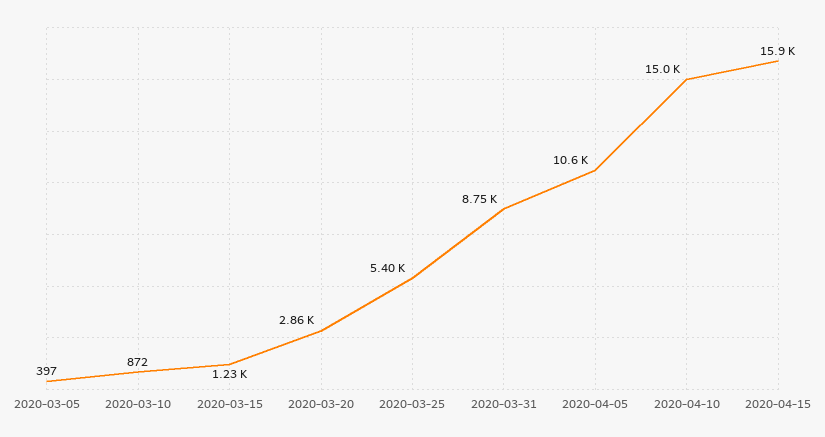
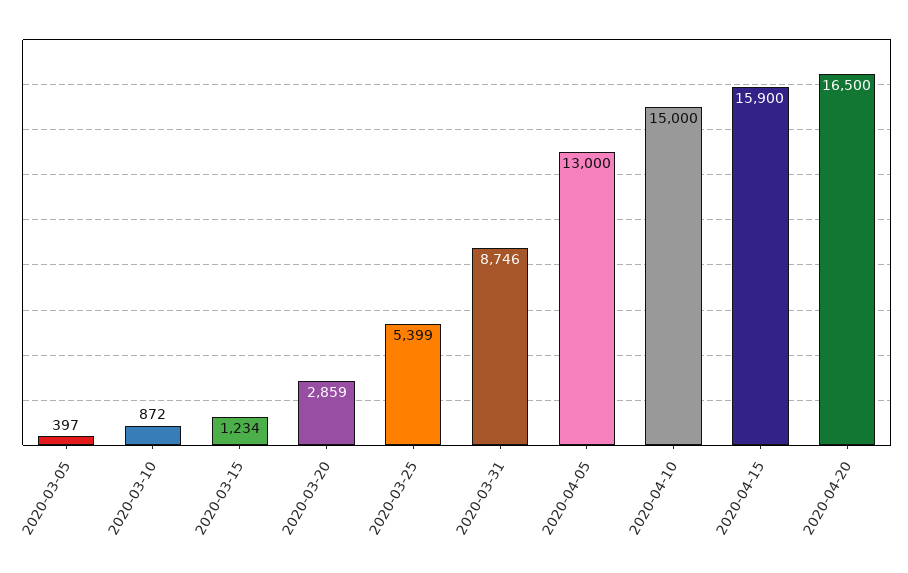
2020-04-05: 10600 -> 13000
2020-04-20: none -> 16500

